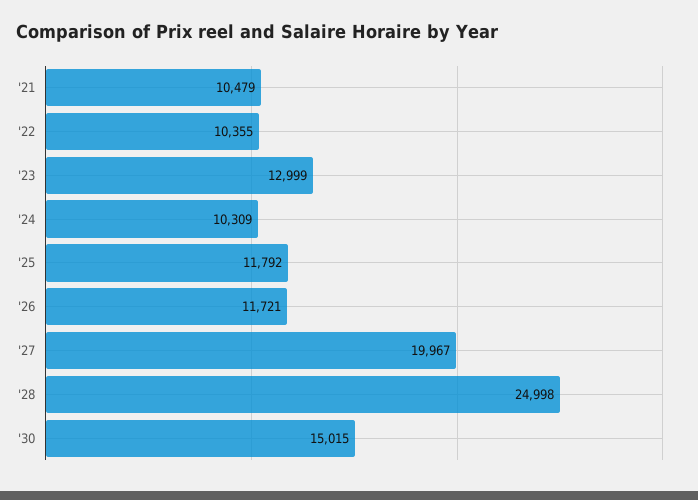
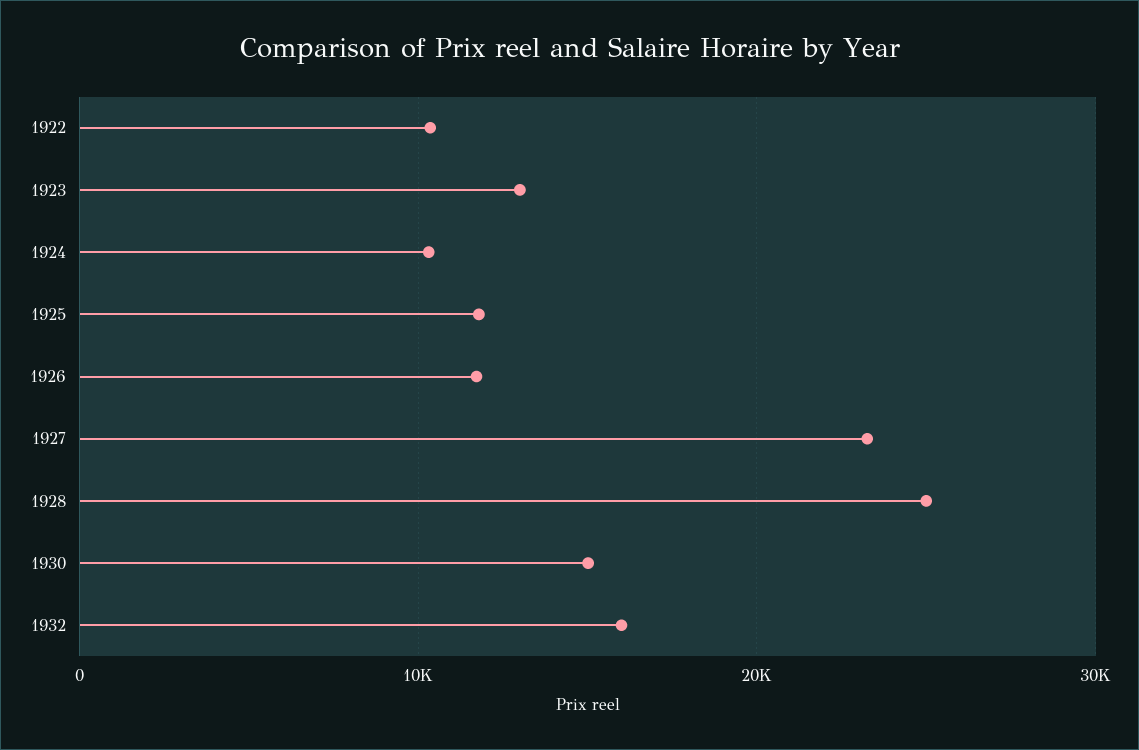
'21: 10479 -> none
'27: 19967 -> 23000
1932: none -> 16000

